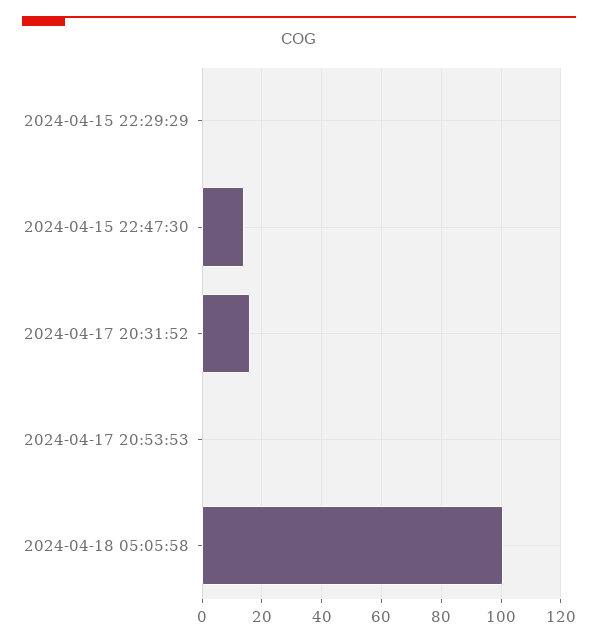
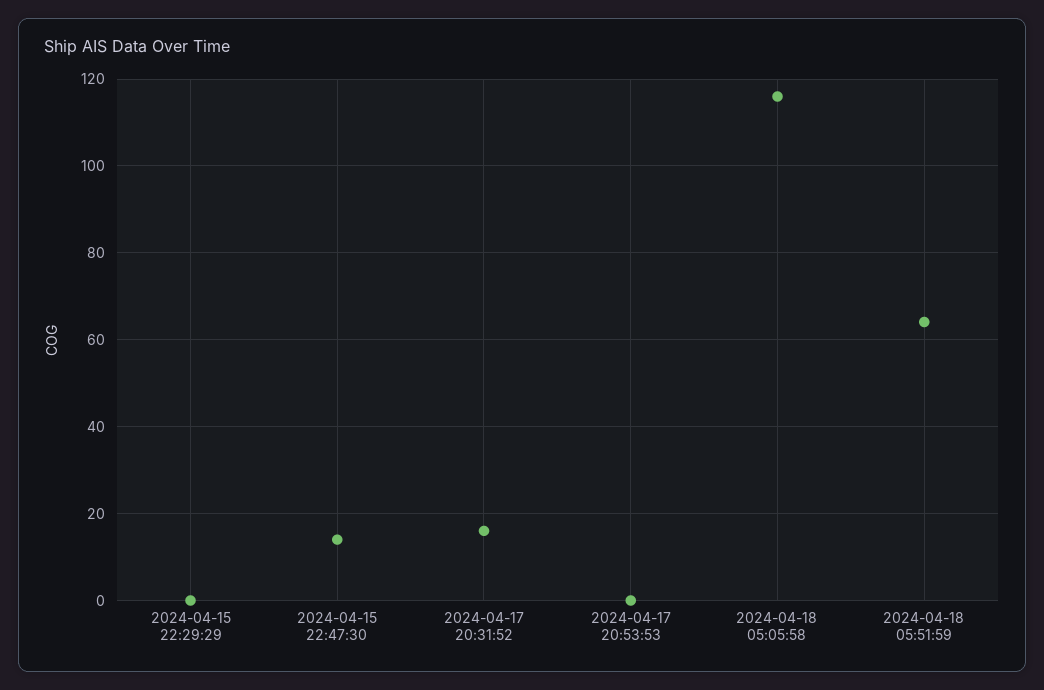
2024-04-18 05:05:58: 100 -> 116
2024-04-18 05:51:59: none -> 64

